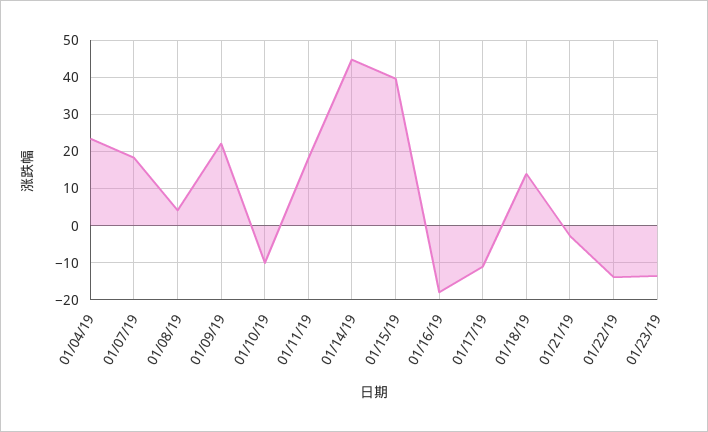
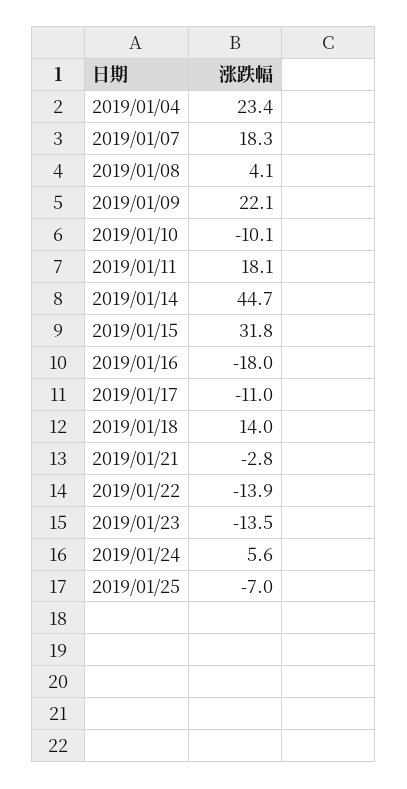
01/15/19: 40 -> 31.8
2019/01/24: none -> 5.6
2019/01/25: none -> -7

